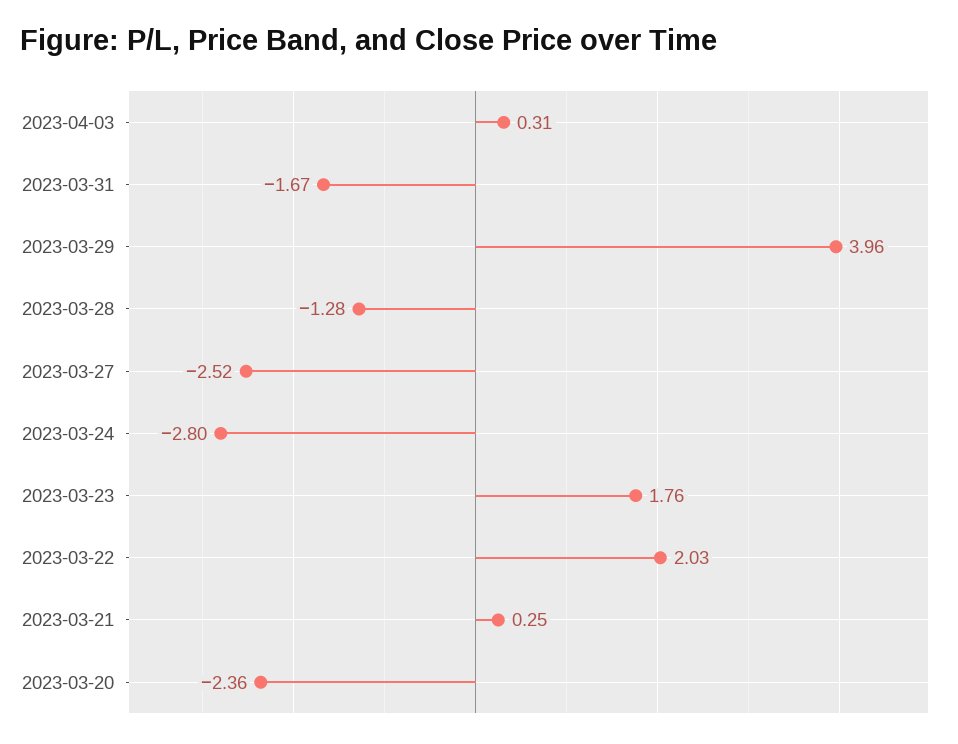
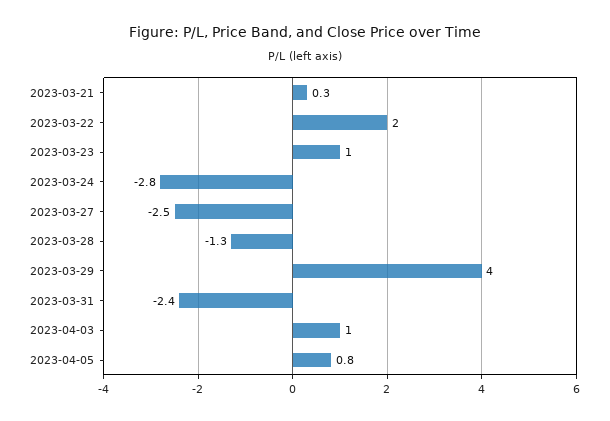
2023-04-03: 0.31 -> 1
2023-03-31: -1.67 -> -2.4
2023-03-23: 1.76 -> 1
2023-03-20: -2.36 -> none
2023-04-05: none -> 0.8

